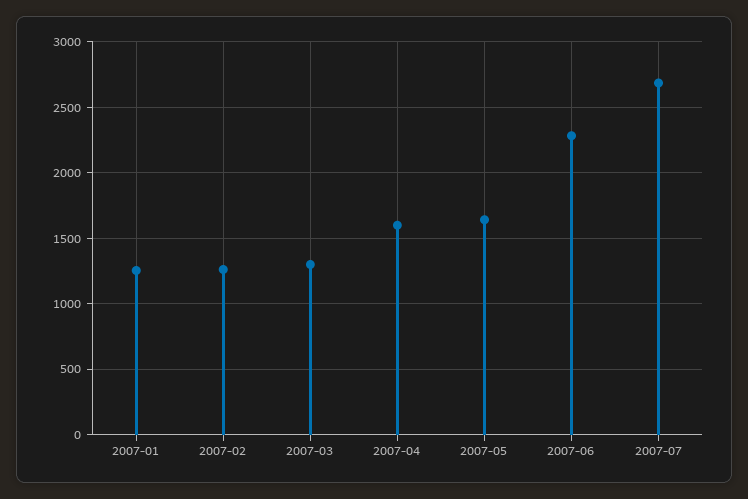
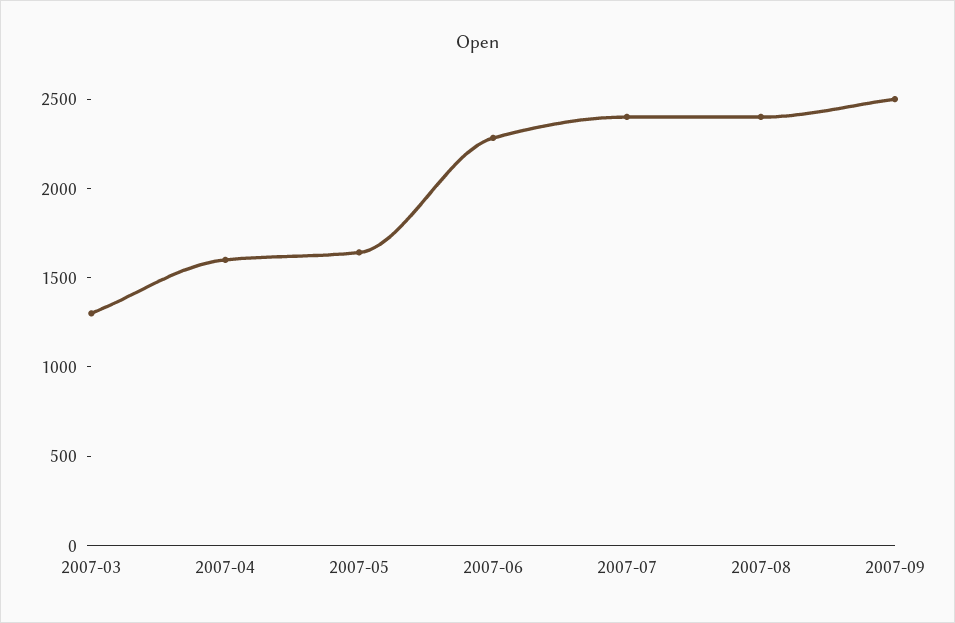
2007-01: 1250 -> none
2007-02: 1250 -> none
2007-07: 2700 -> 2400
2007-08: none -> 2400
2007-09: none -> 2500

